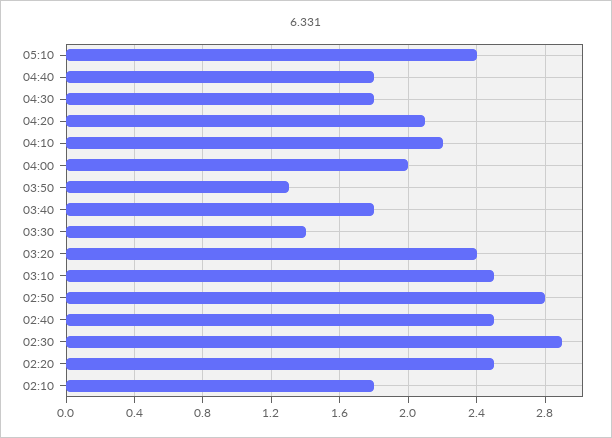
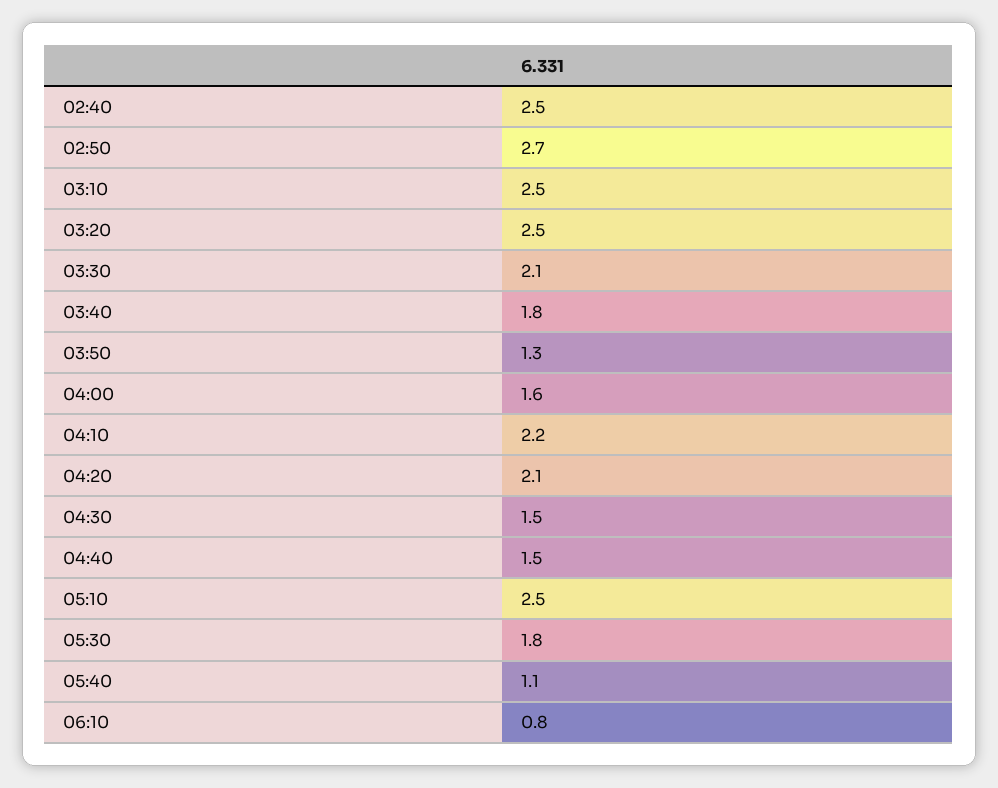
05:10: 2.4 -> 2.5
04:40: 1.8 -> 1.5
04:30: 1.8 -> 1.5
04:00: 2 -> 1.6
03:30: 1.4 -> 2.1
03:20: 2.4 -> 2.5
02:50: 2.8 -> 2.7
02:30: 2.9 -> none
02:20: 2.5 -> none
02:10: 1.8 -> none
05:30: none -> 1.8
05:40: none -> 1.1
06:10: none -> 0.8

